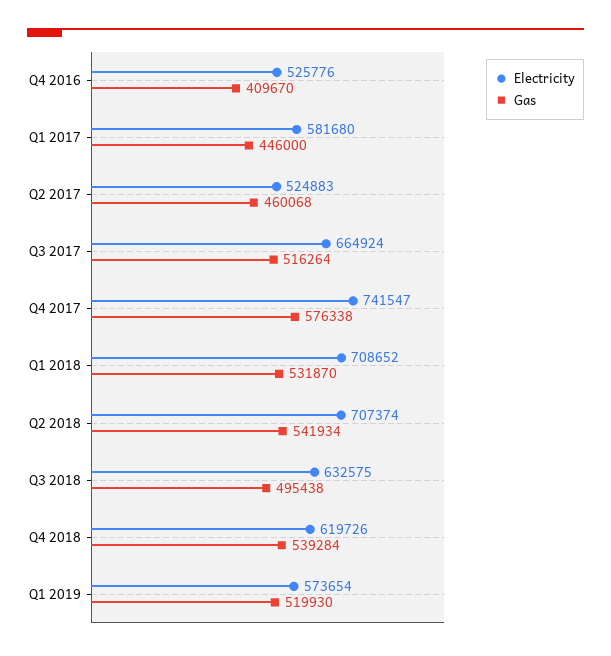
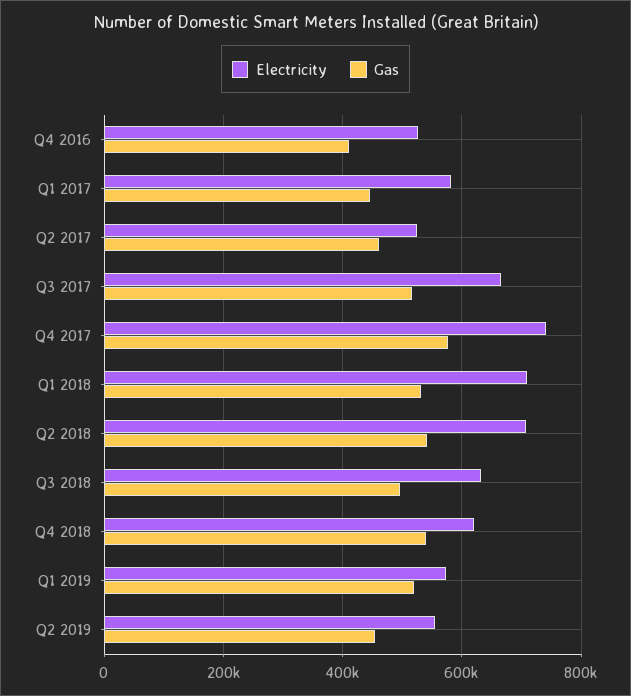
Electricity, Q2 2019: none -> 560000
Gas, Q2 2019: none -> 460000

